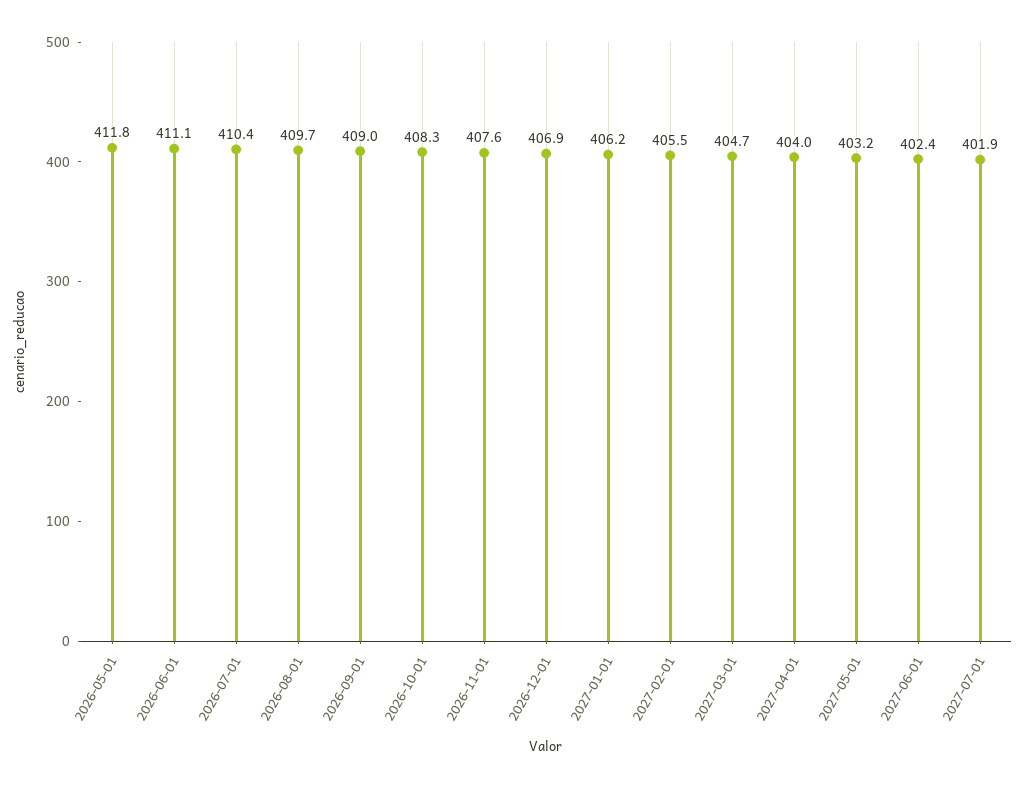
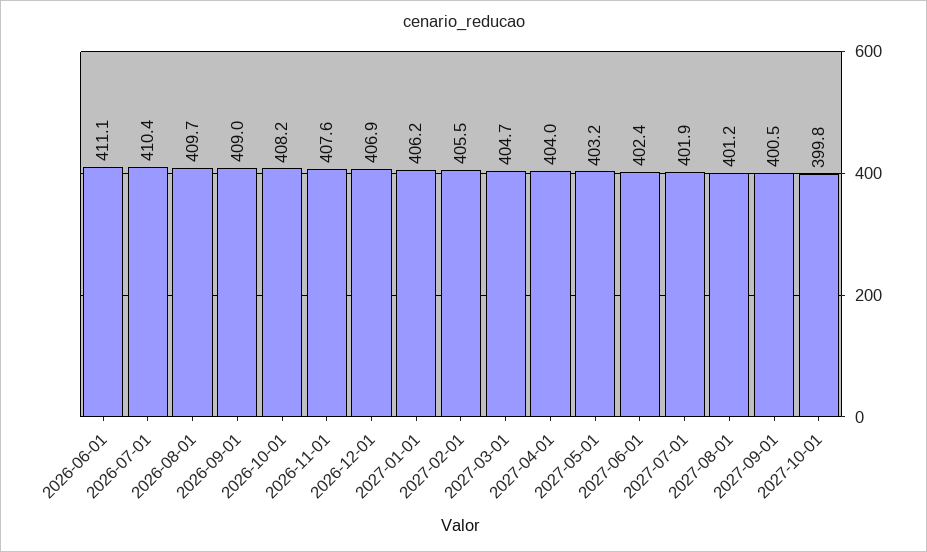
2026-05-01: 411.8 -> none
2026-10-01: 408.3 -> 408.2
2027-08-01: none -> 401.2
2027-09-01: none -> 400.5
2027-10-01: none -> 399.8

